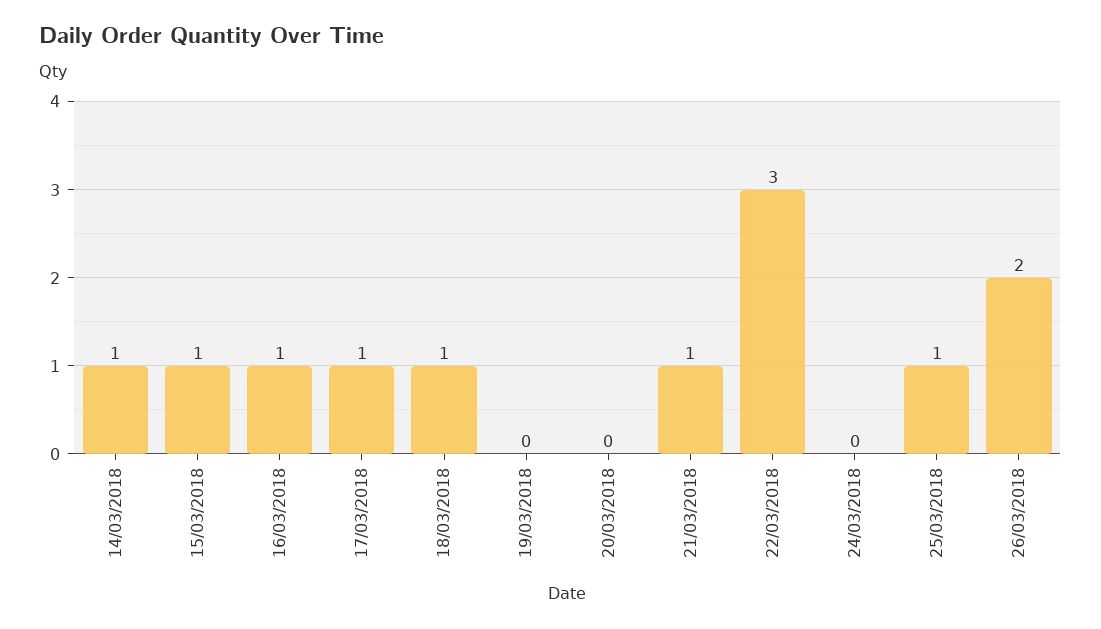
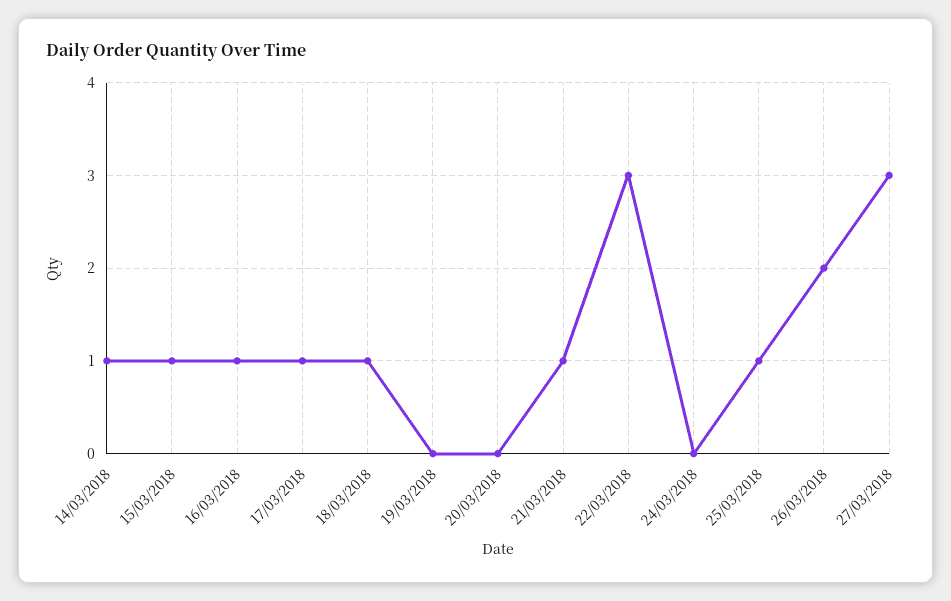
27/03/2018: none -> 3

